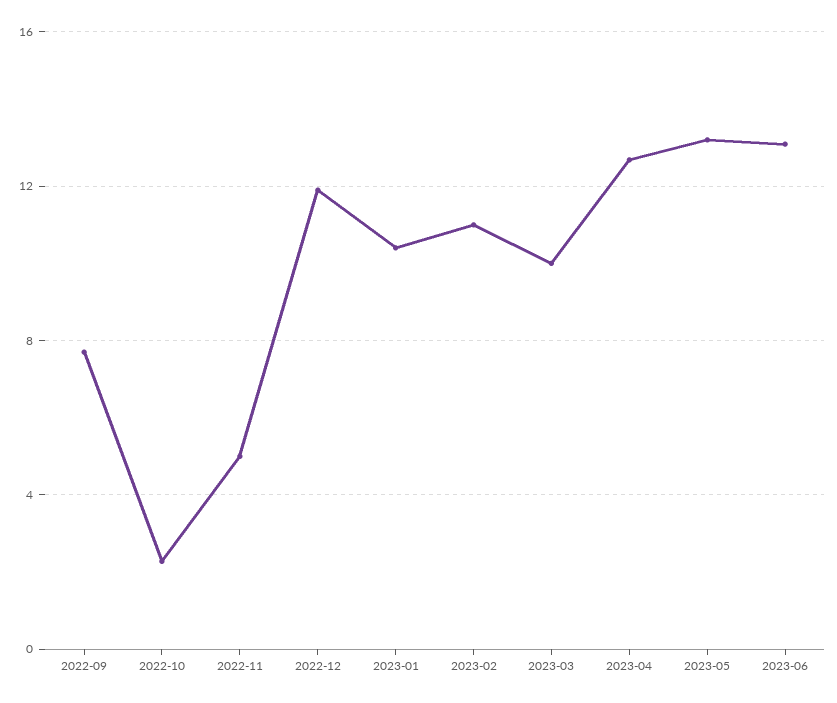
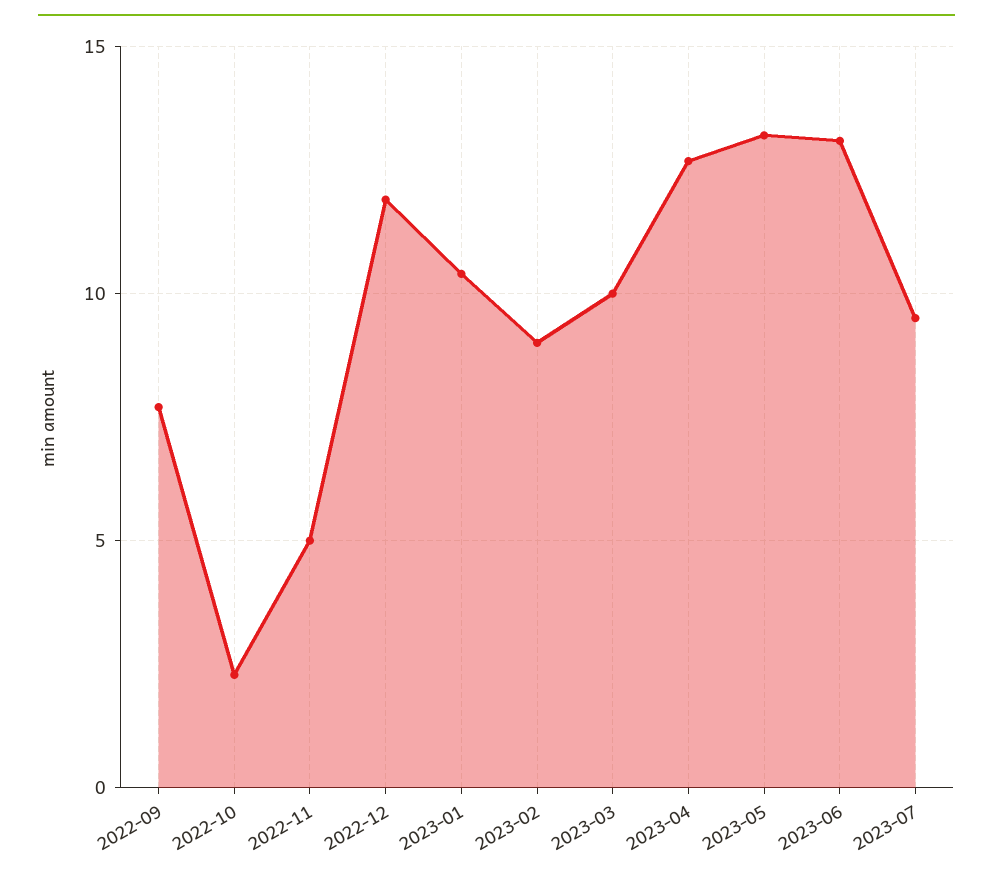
2023-02: 11 -> 9
2023-07: none -> 9.5

